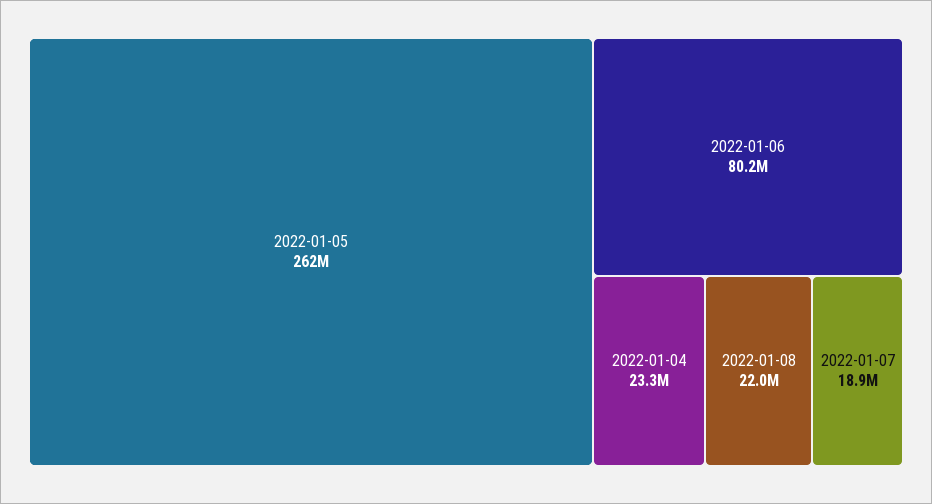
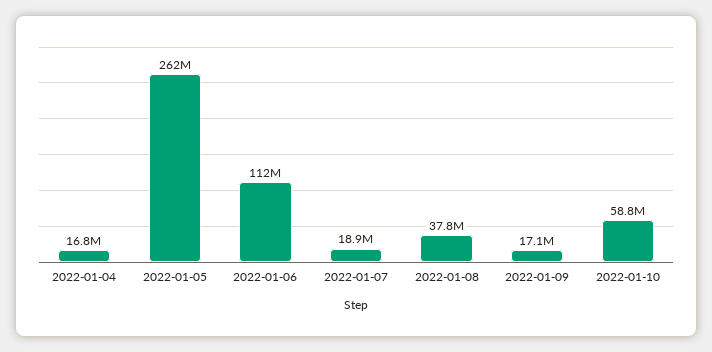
2022-01-06: 80200000 -> 112000000
2022-01-04: 23300000 -> 16800000
2022-01-08: 22000000 -> 37800000
2022-01-09: none -> 17100000
2022-01-10: none -> 58800000

